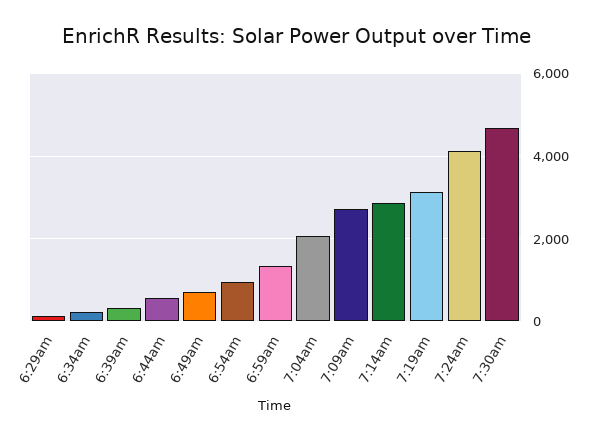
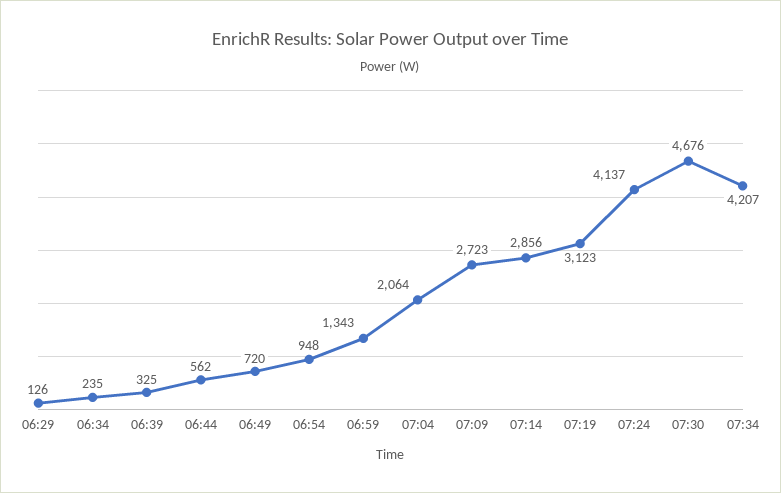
07:34: none -> 4207

